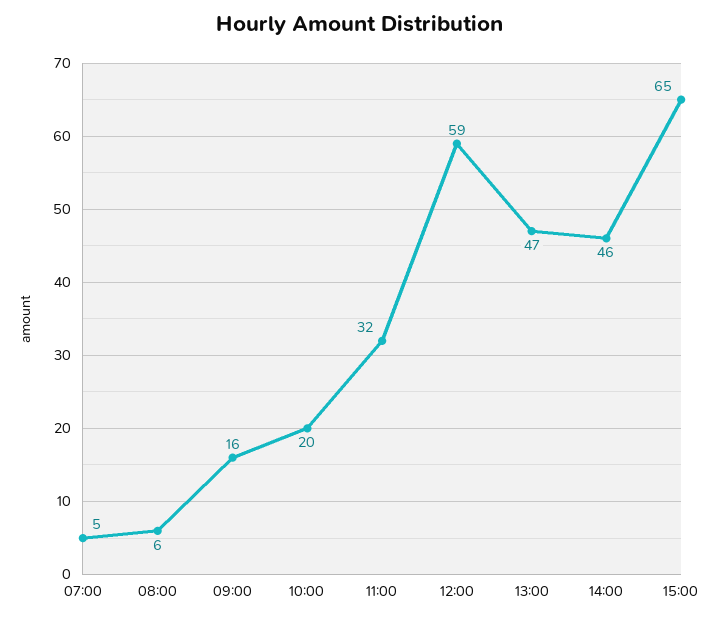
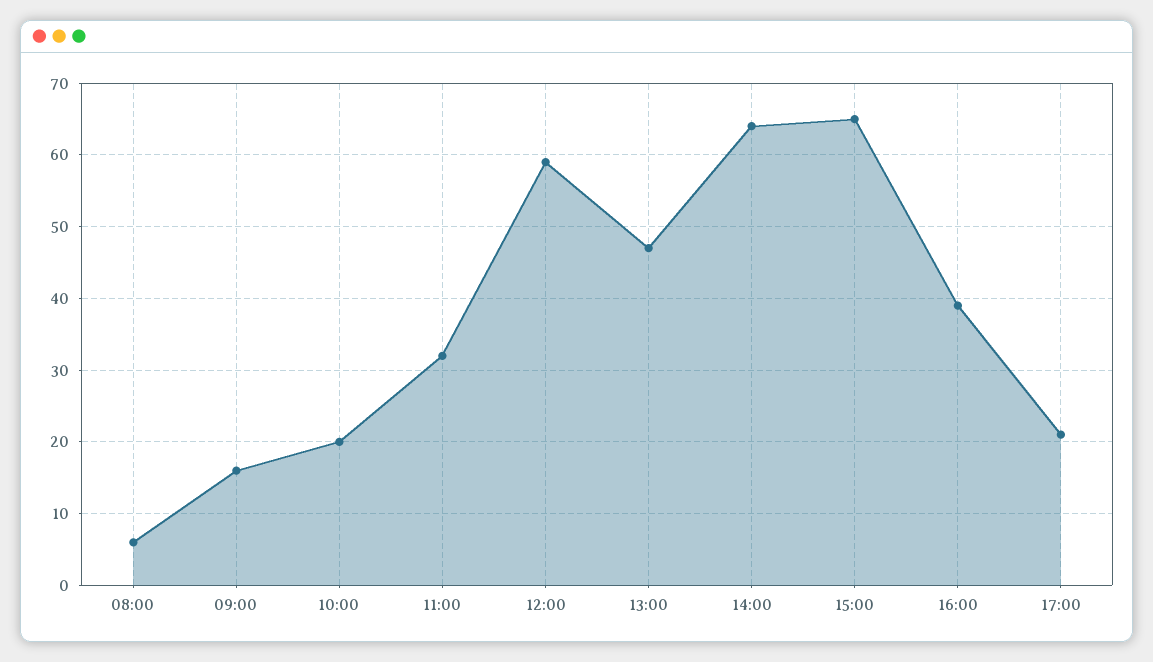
07:00: 5 -> none
14:00: 46 -> 64
16:00: none -> 39
17:00: none -> 21

